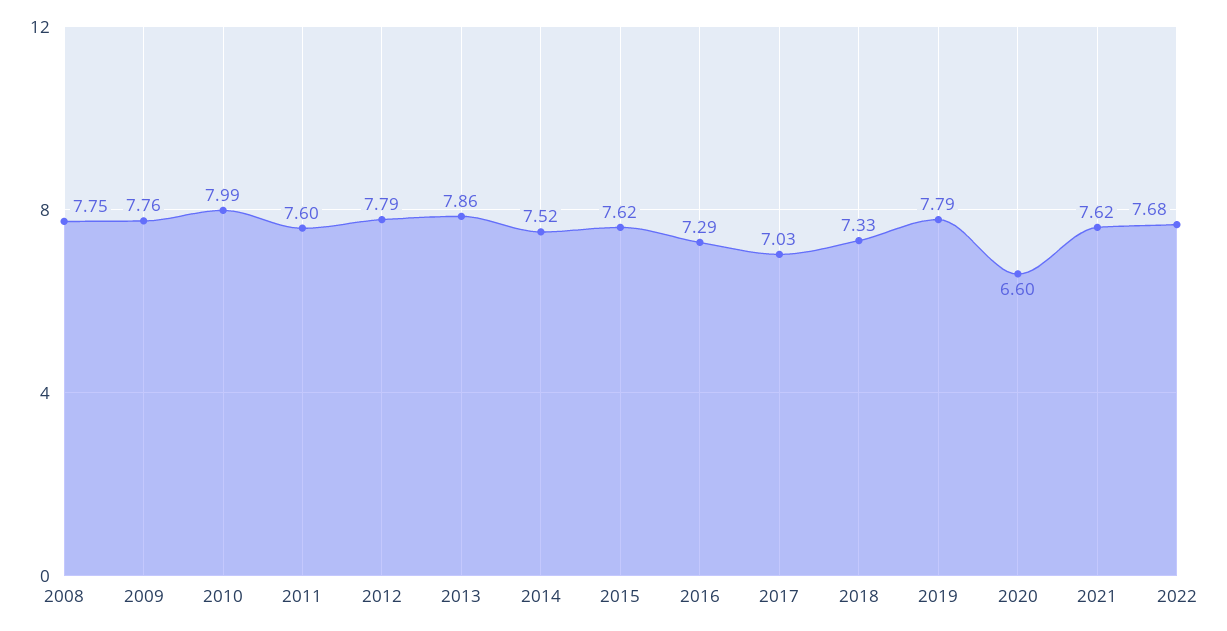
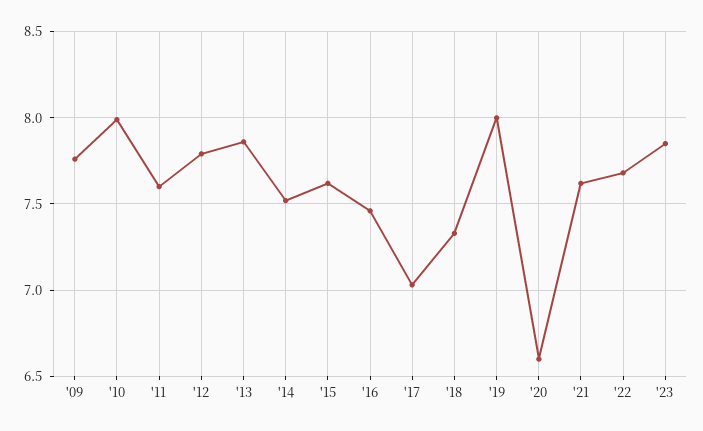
2008: 7.75 -> none
2016: 7.29 -> 7.45
2019: 7.79 -> 8
'23: none -> 7.85

